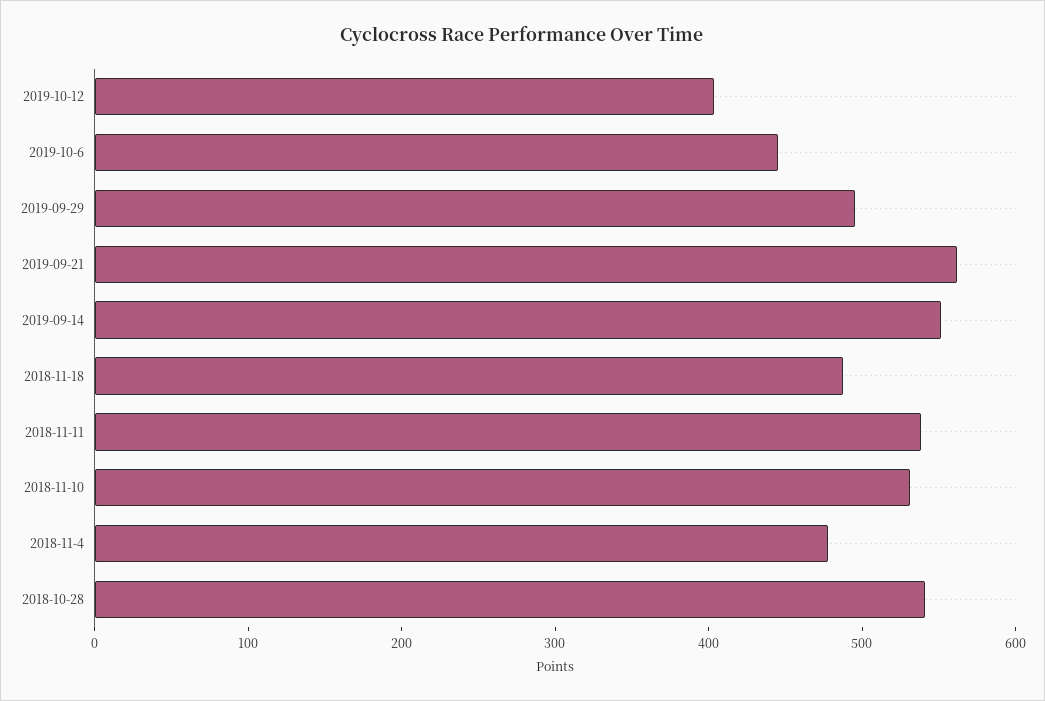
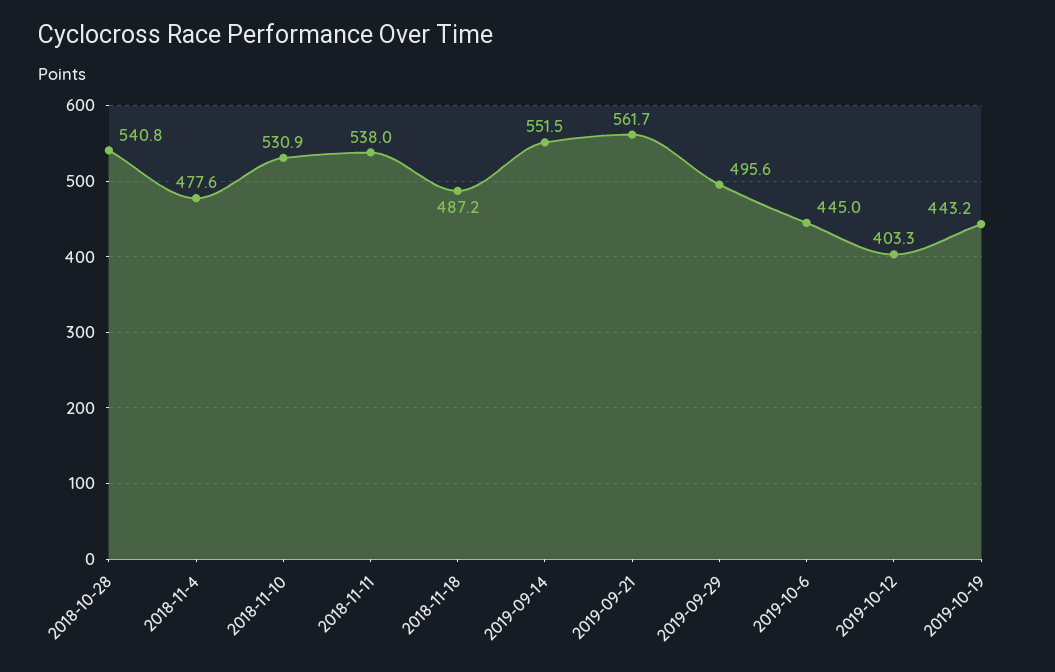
2019-10-19: none -> 443.2

